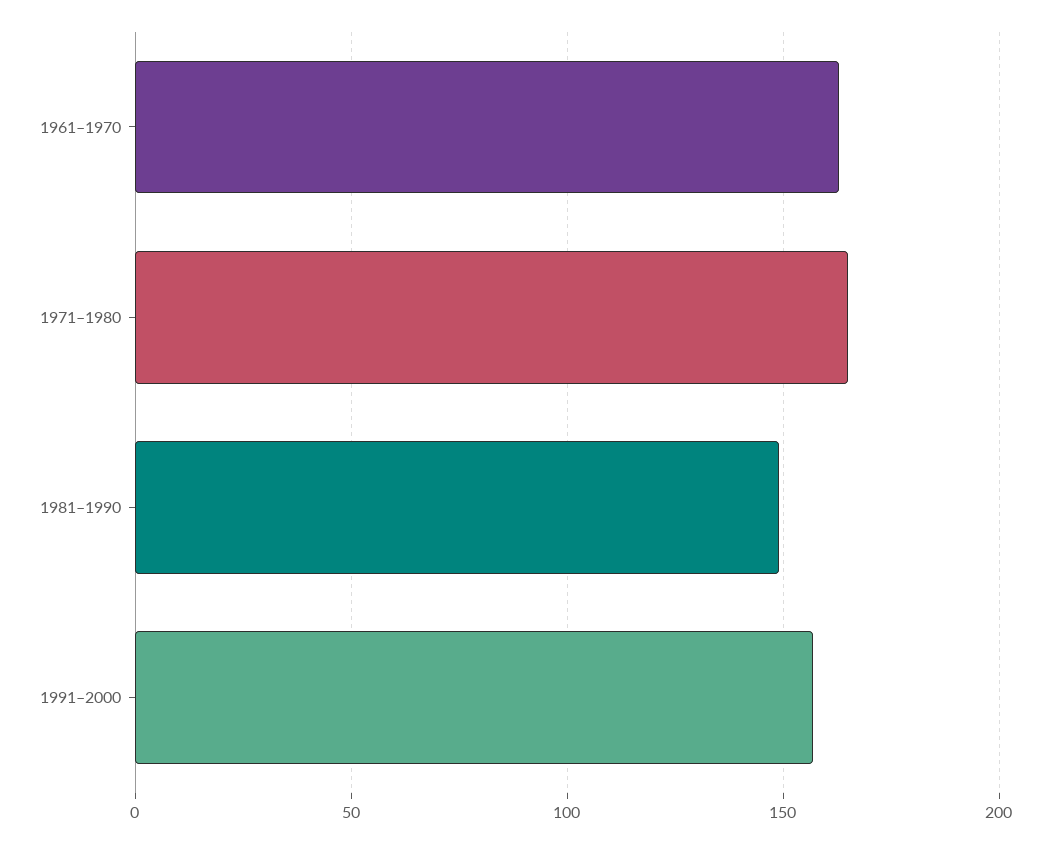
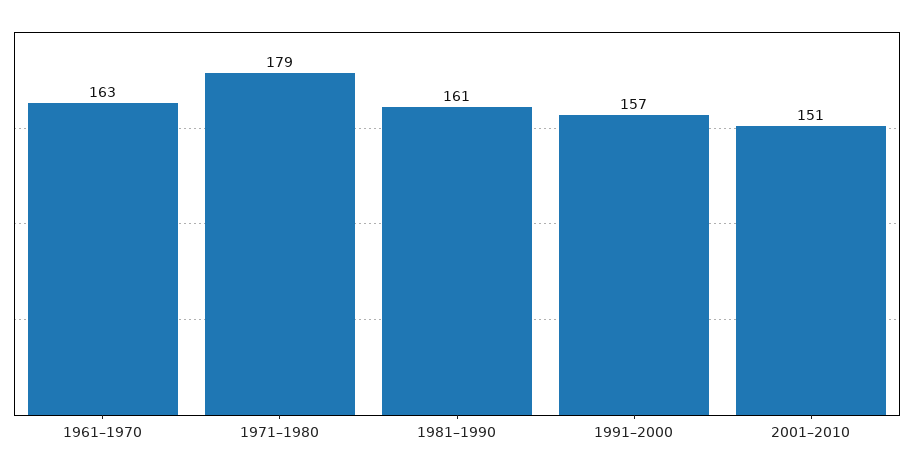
1971–1980: 165 -> 179
1981–1990: 150 -> 161
2001–2010: none -> 151

